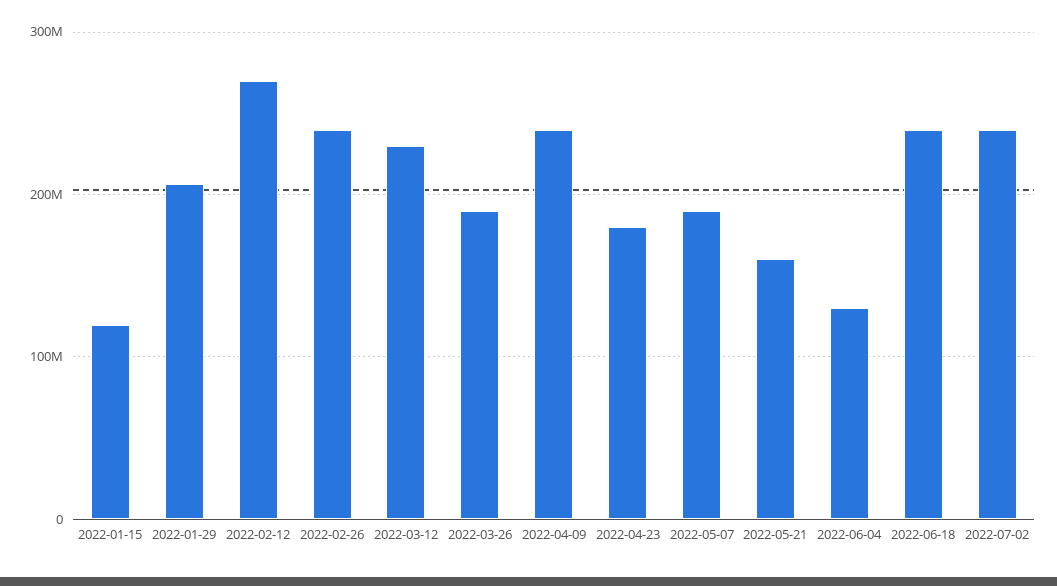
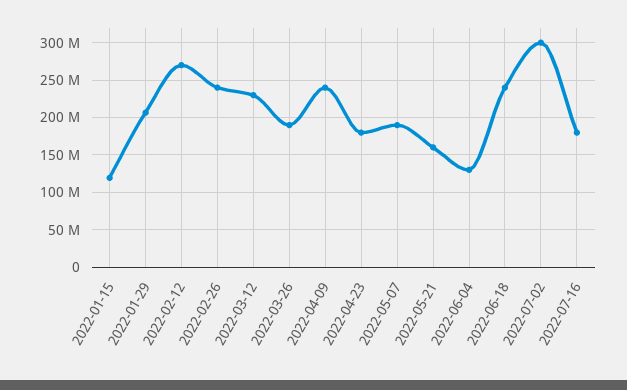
2022-07-02: 240000000 -> 300000000
2022-07-16: none -> 180000000

